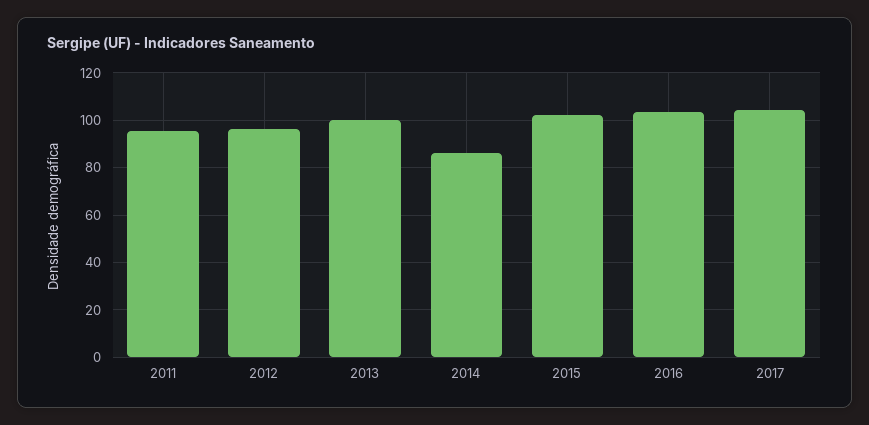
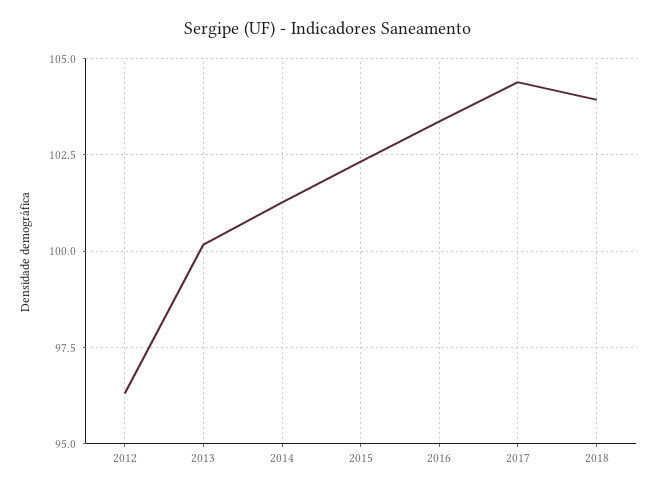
2011: 95 -> none
2014: 85 -> 101.25
2018: none -> 104

